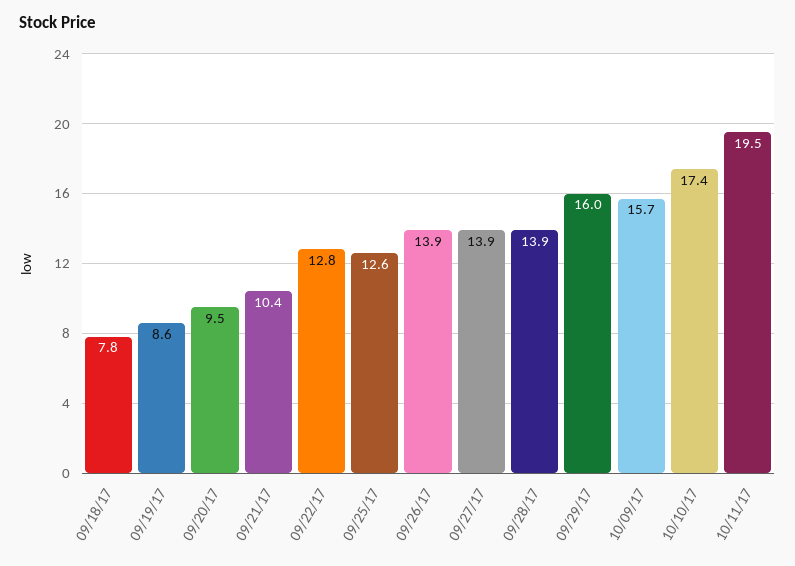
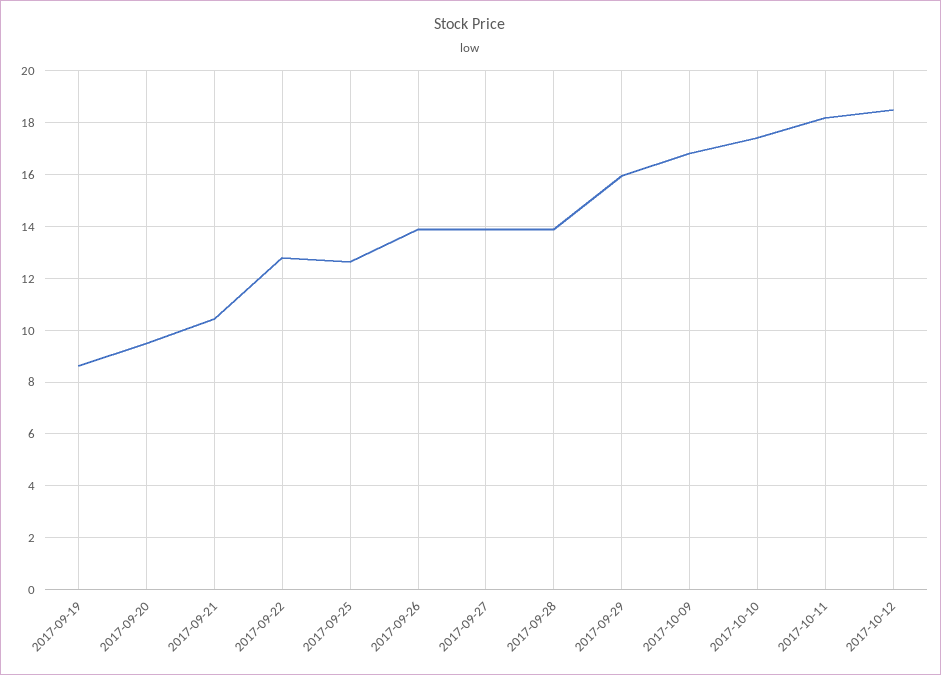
09/18/17: 7.8 -> none
10/09/17: 15.7 -> 16.75
10/11/17: 19.5 -> 18.25
2017-10-12: none -> 18.5

